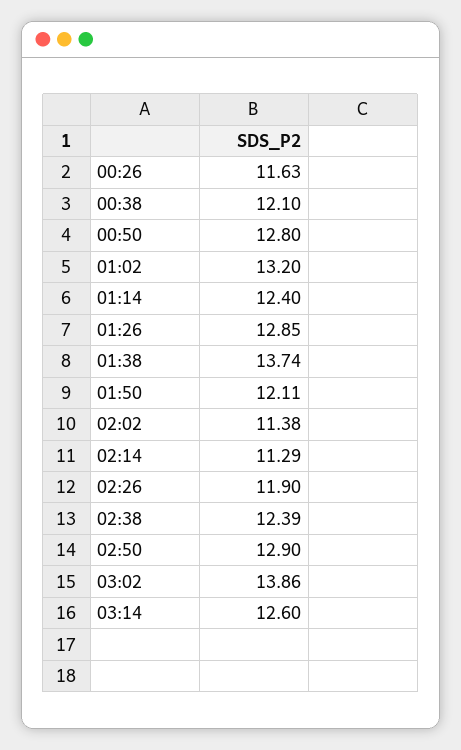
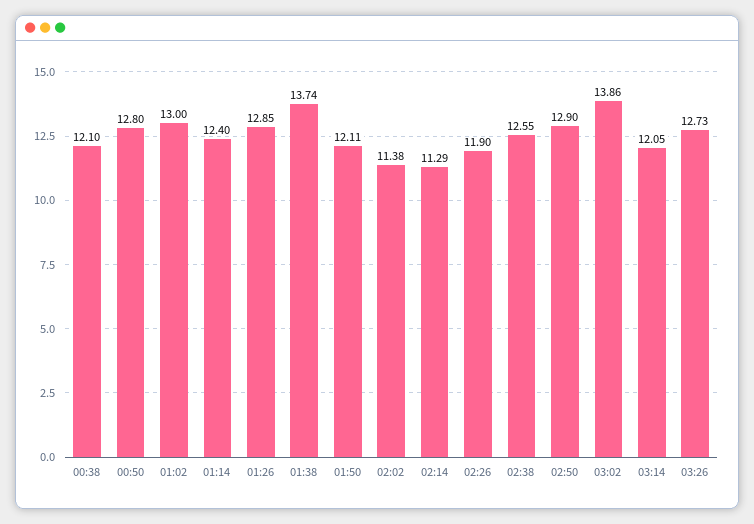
00:26: 11.63 -> none
01:02: 13.2 -> 13
02:38: 12.39 -> 12.55
03:14: 12.6 -> 12.05
03:26: none -> 12.73

